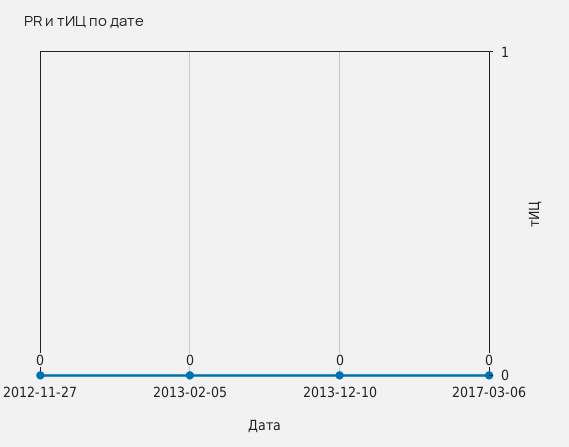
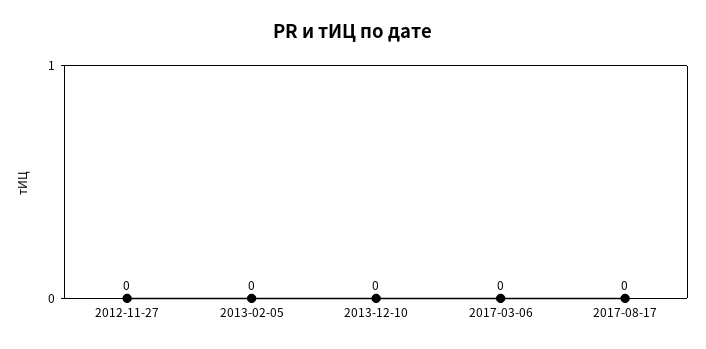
2017-08-17: none -> 0

